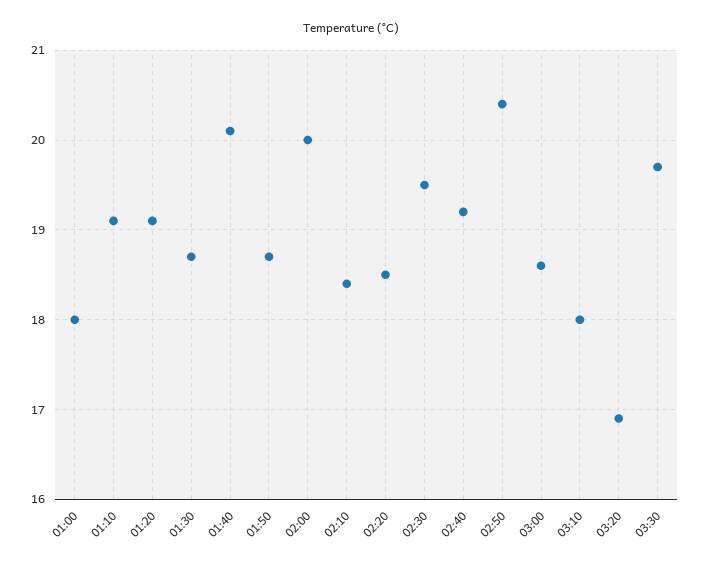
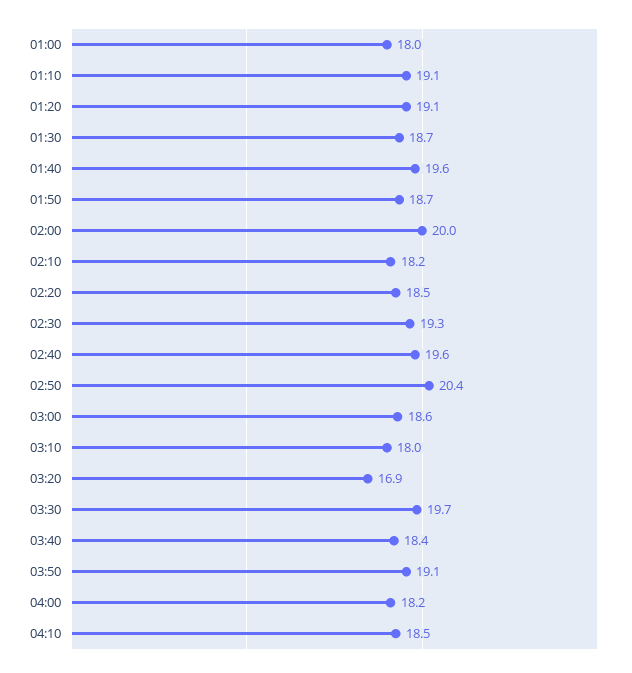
01:40: 20.1 -> 19.6
02:10: 18.4 -> 18.2
02:30: 19.5 -> 19.3
02:40: 19.2 -> 19.6
03:40: none -> 18.4
03:50: none -> 19.1
04:00: none -> 18.2
04:10: none -> 18.5

